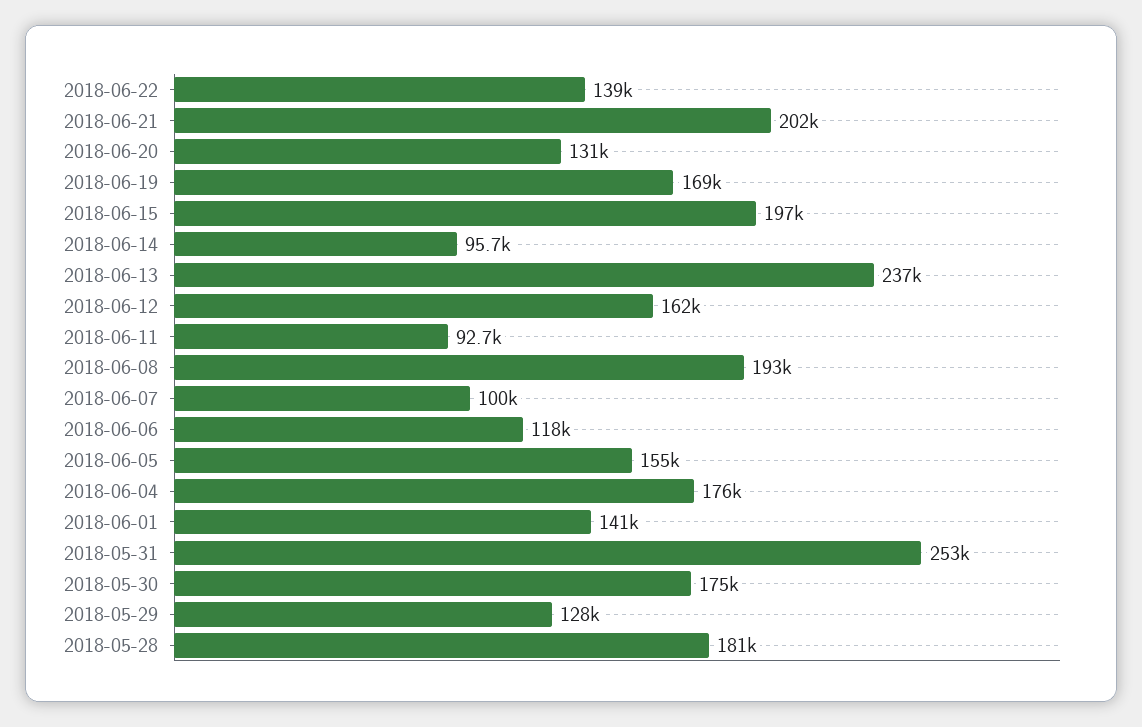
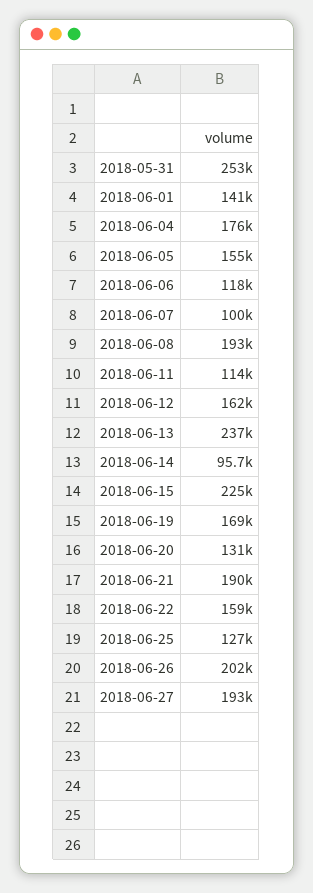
2018-06-22: 139000 -> 159000
2018-06-21: 202000 -> 190000
2018-06-15: 197000 -> 225000
2018-06-11: 92700 -> 114000
2018-05-30: 175000 -> none
2018-05-29: 128000 -> none
2018-05-28: 181000 -> none
2018-06-25: none -> 127000
2018-06-26: none -> 202000
2018-06-27: none -> 193000

